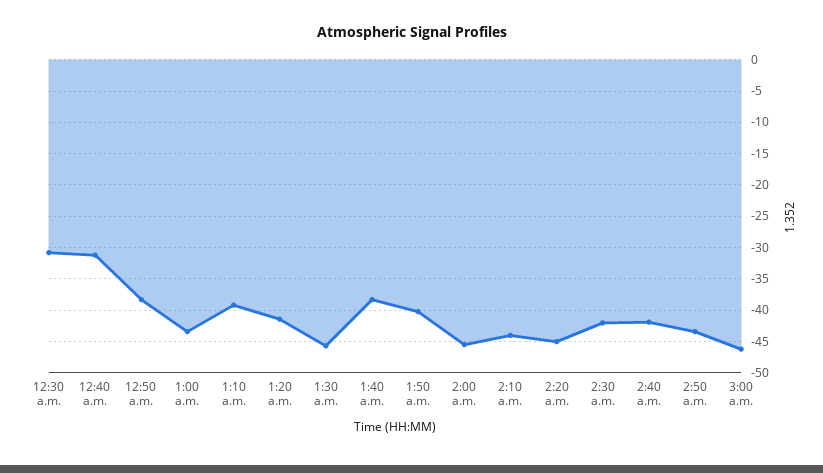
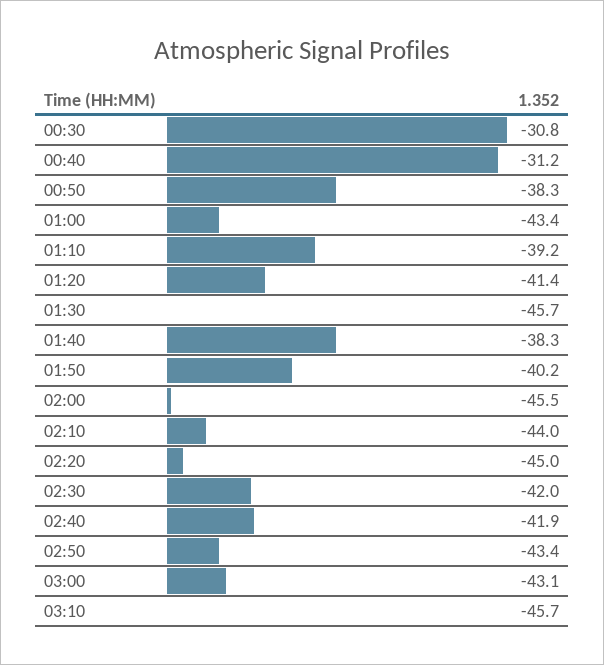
3:00 a.m.: -46 -> -43.1
03:10: none -> -45.7

